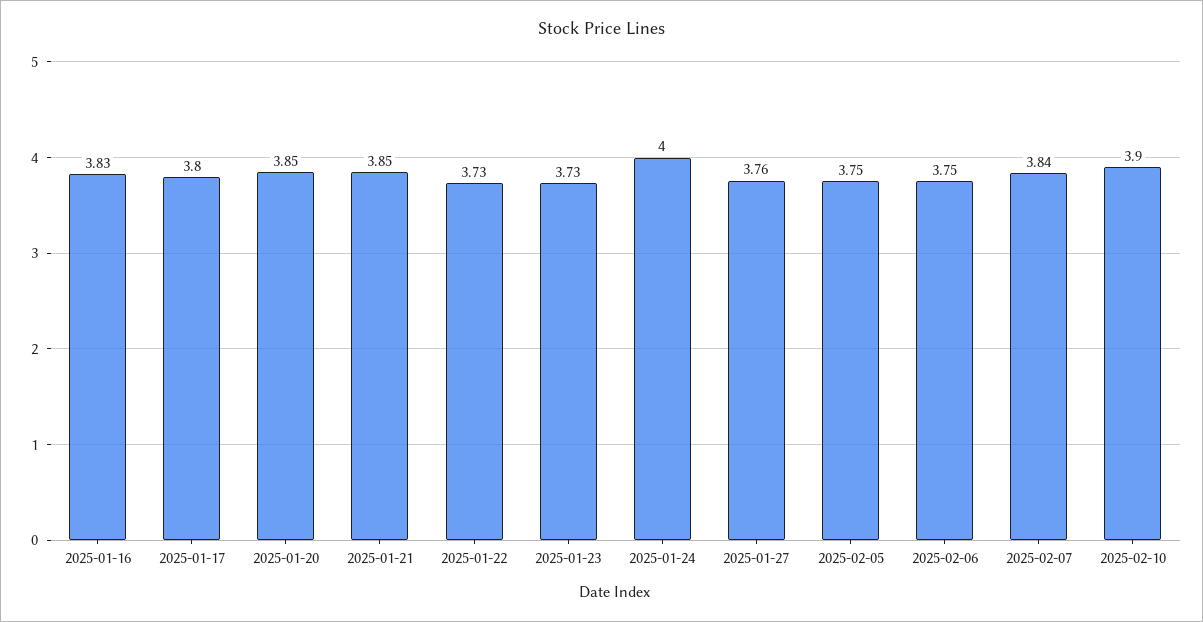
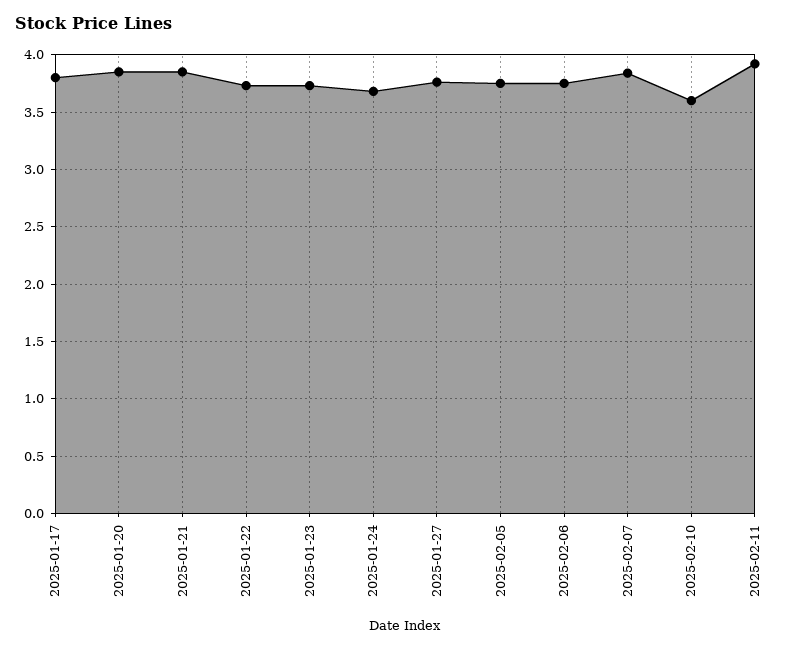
2025-01-16: 3.83 -> none
2025-01-24: 4 -> 3.7
2025-02-10: 3.9 -> 3.6
2025-02-11: none -> 3.9

